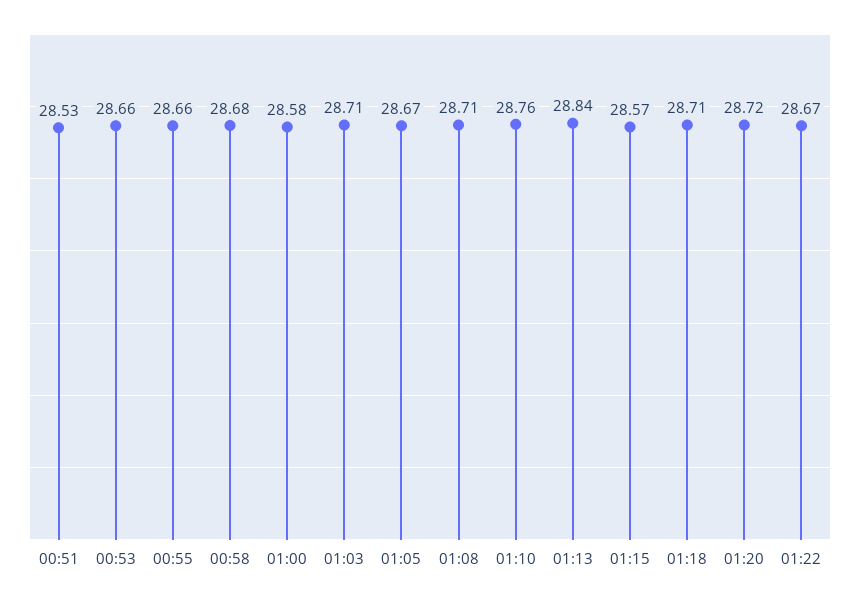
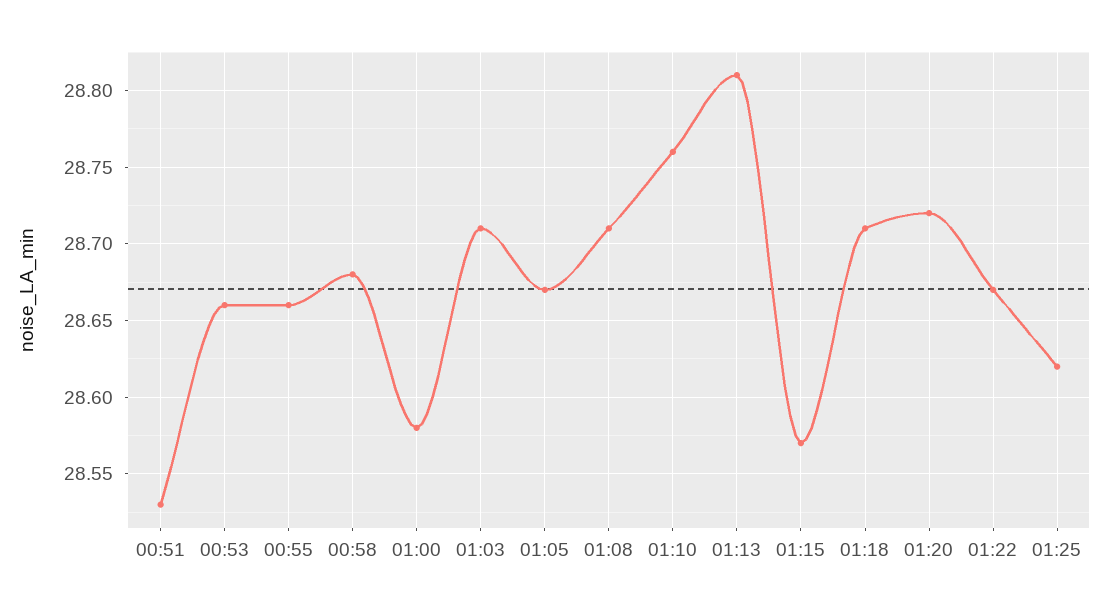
01:13: 28.84 -> 28.81
01:25: none -> 28.62

